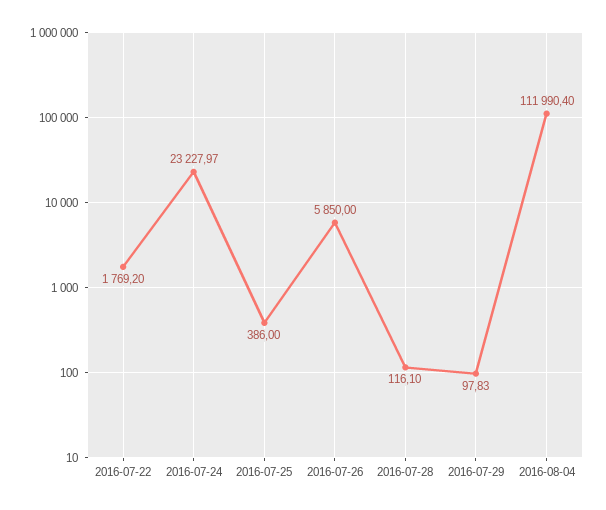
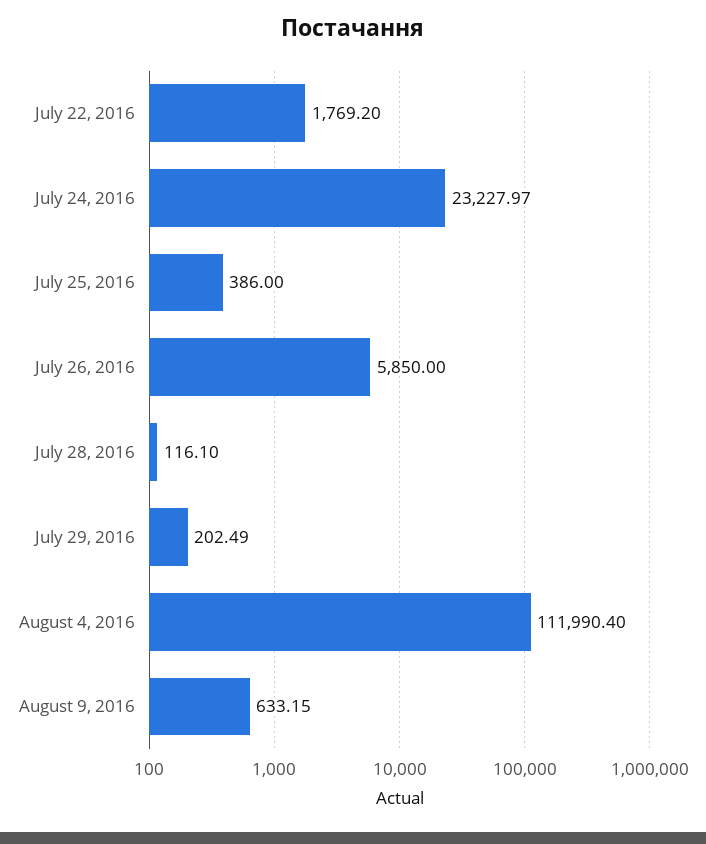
2016-07-29: 97.83 -> 202.49
August 9, 2016: none -> 633.15

